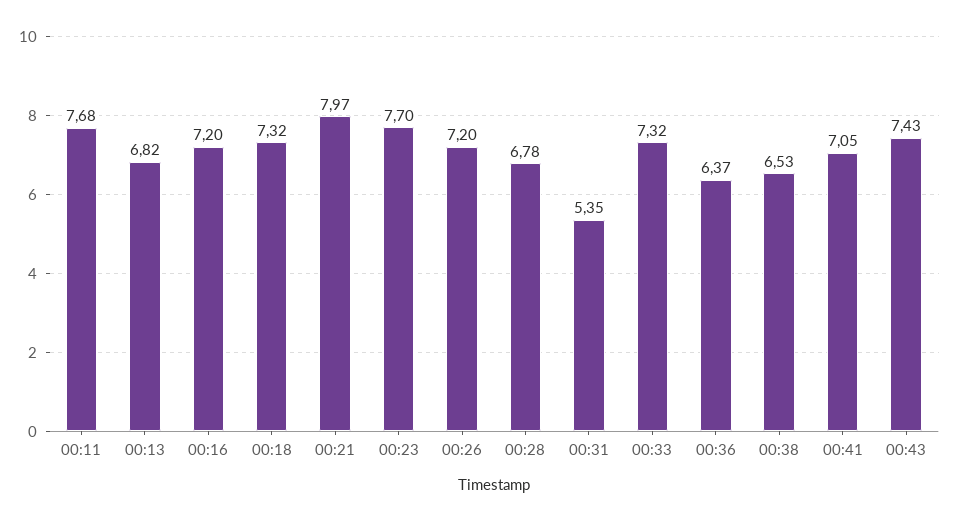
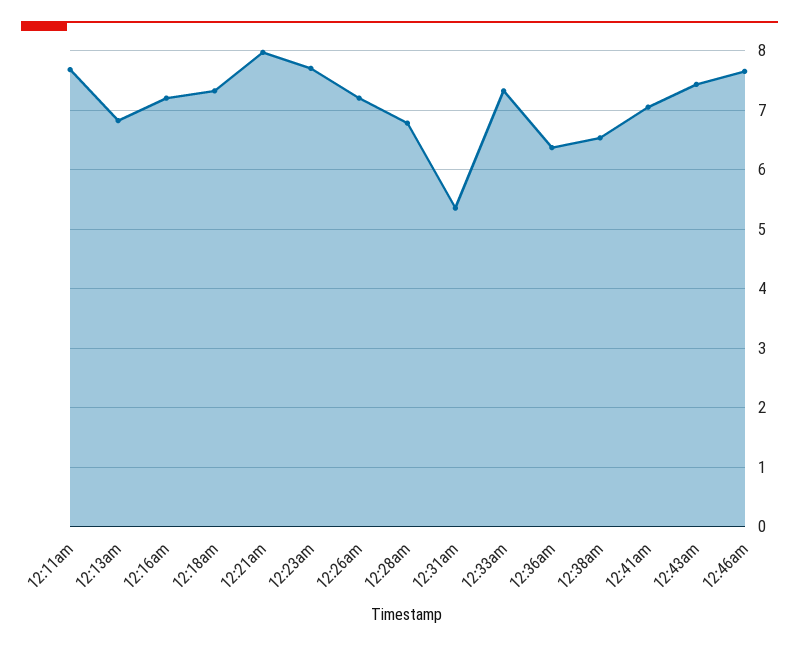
12:46am: none -> 7.6

